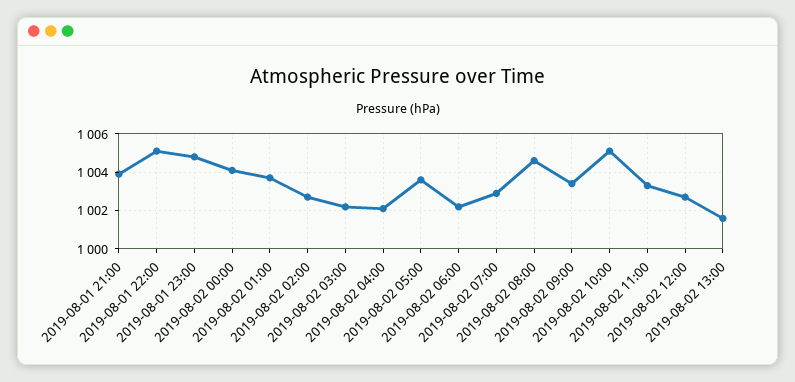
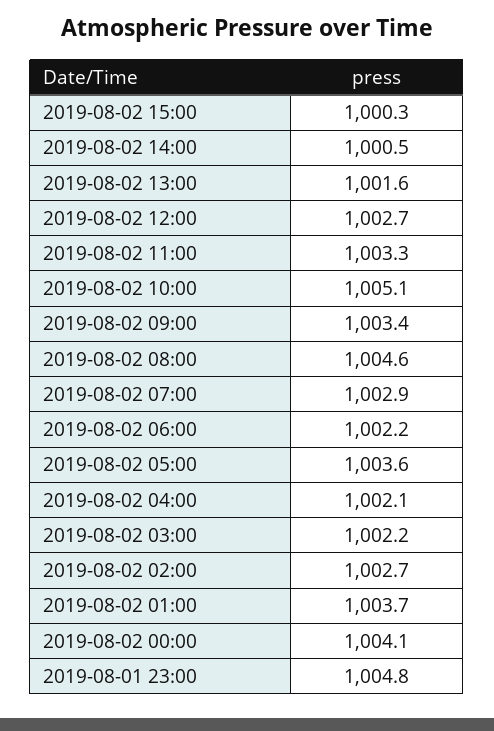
2019-08-01 21:00: 1004 -> none
2019-08-01 22:00: 1005 -> none
2019-08-02 15:00: none -> 1000.3
2019-08-02 14:00: none -> 1000.5

